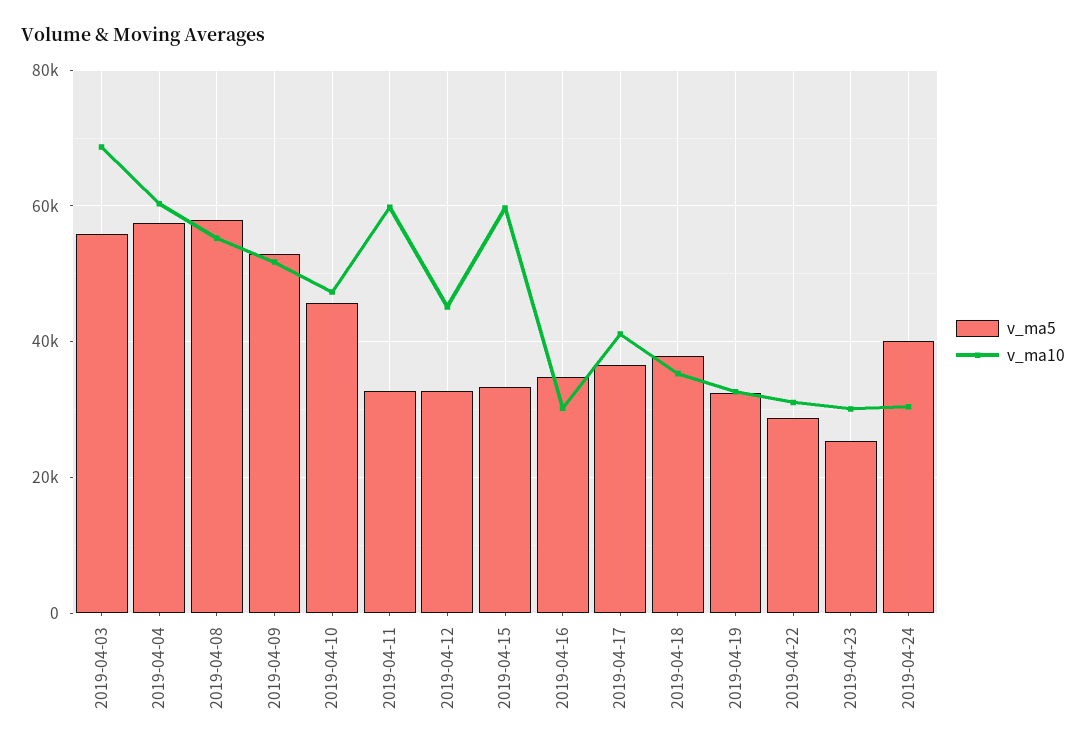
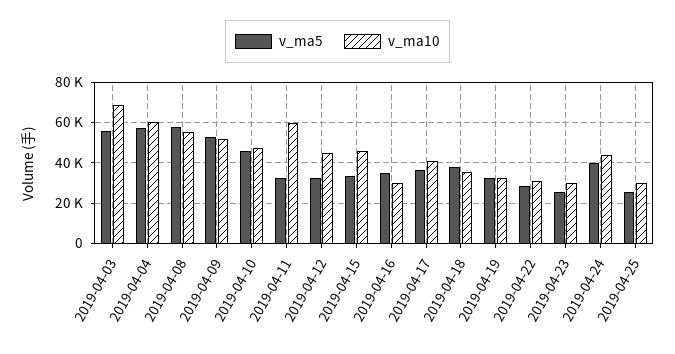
v_ma10, 2019-04-15: 60000 -> 45000
v_ma10, 2019-04-24: 30000 -> 45000
v_ma5, 2019-04-25: none -> 25000
v_ma10, 2019-04-25: none -> 30000

